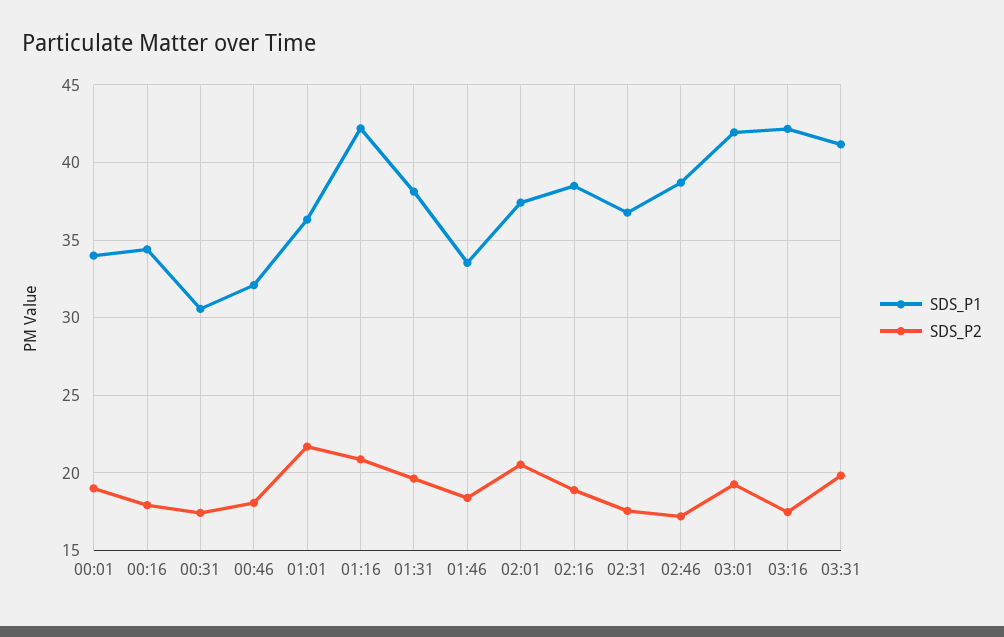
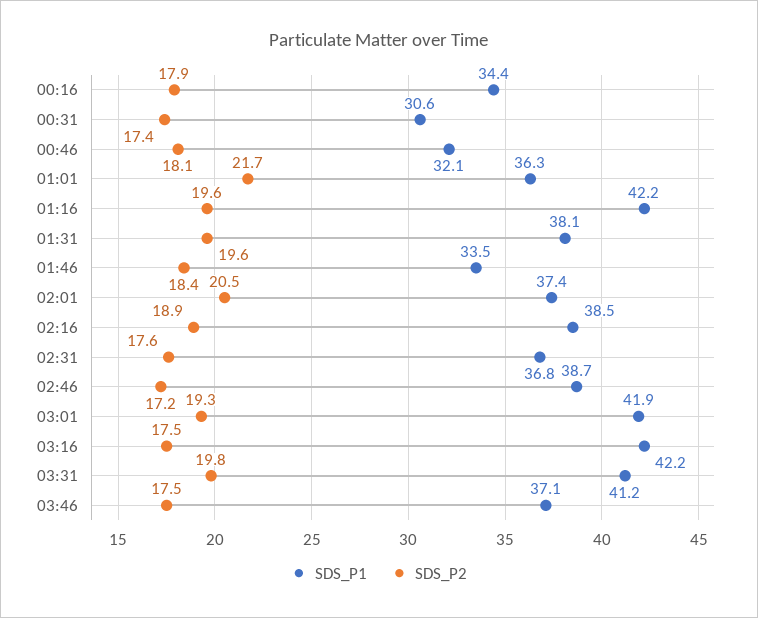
SDS_P1, 00:01: 34 -> none
SDS_P2, 00:01: 19 -> none
SDS_P2, 01:16: 21 -> 19.6
SDS_P1, 03:46: none -> 37.1
SDS_P2, 03:46: none -> 17.5

